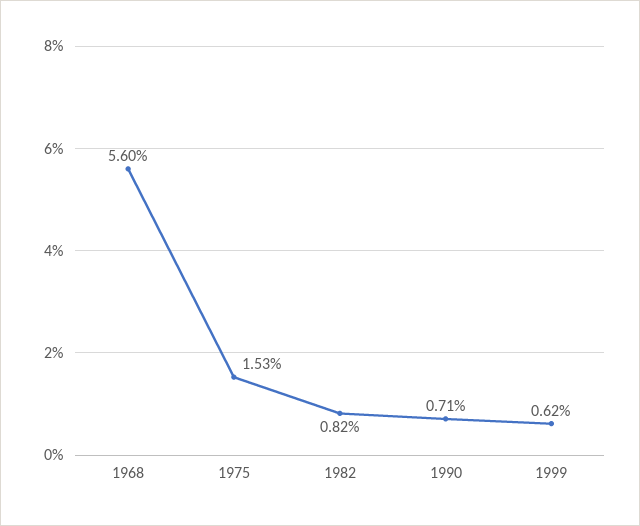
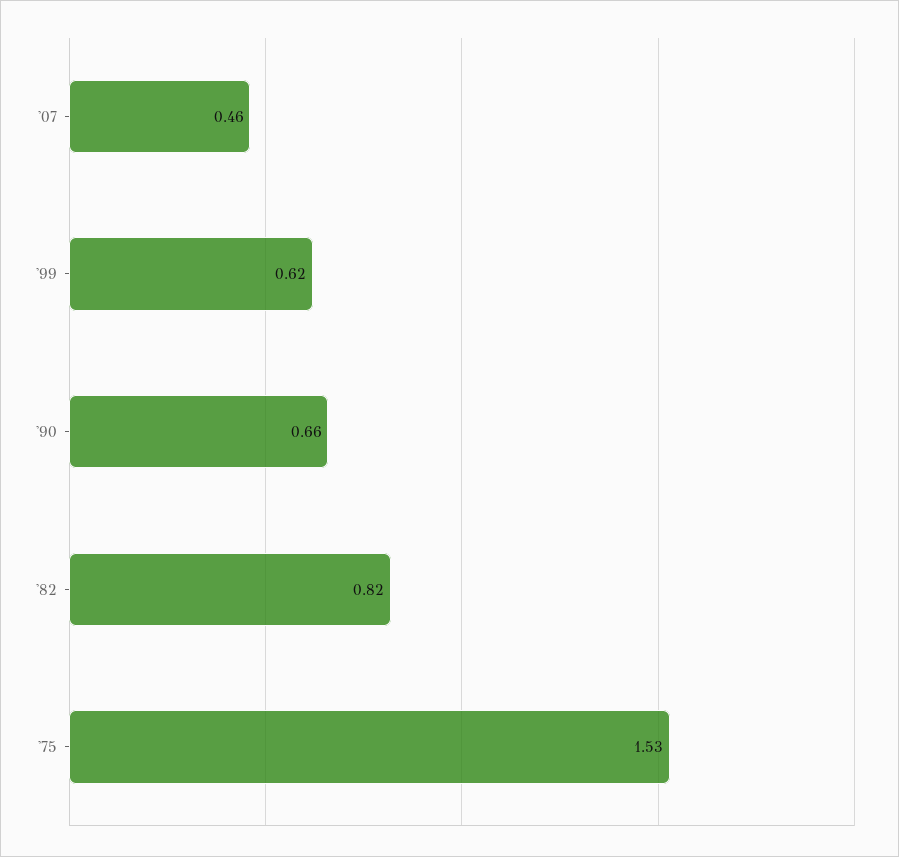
1968: 5.6 -> none
1990: 0.71 -> 0.66
'07: none -> 0.46

